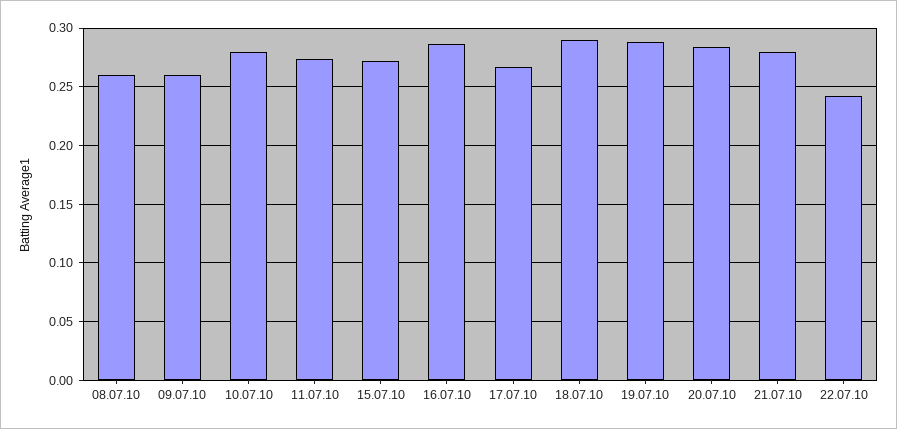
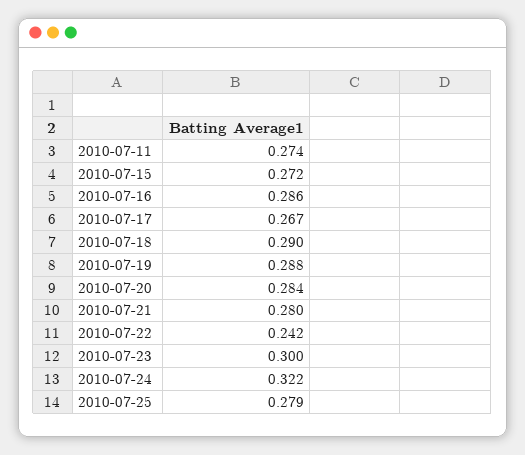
08.07.10: 0.26 -> none
09.07.10: 0.26 -> none
10.07.10: 0.28 -> none
2010-07-23: none -> 0.3
2010-07-24: none -> 0.322
2010-07-25: none -> 0.279

